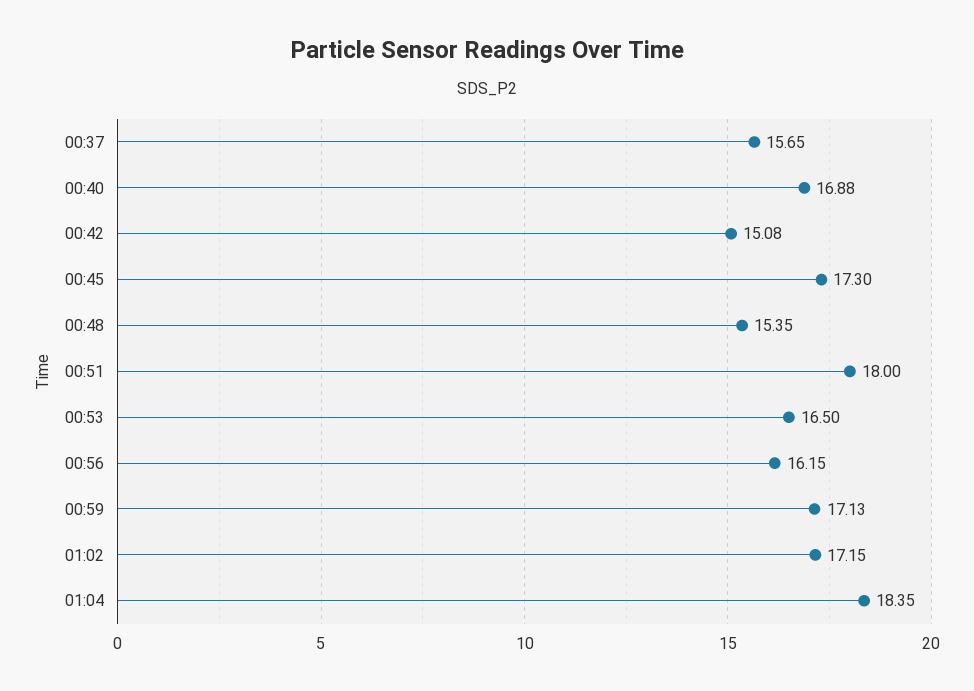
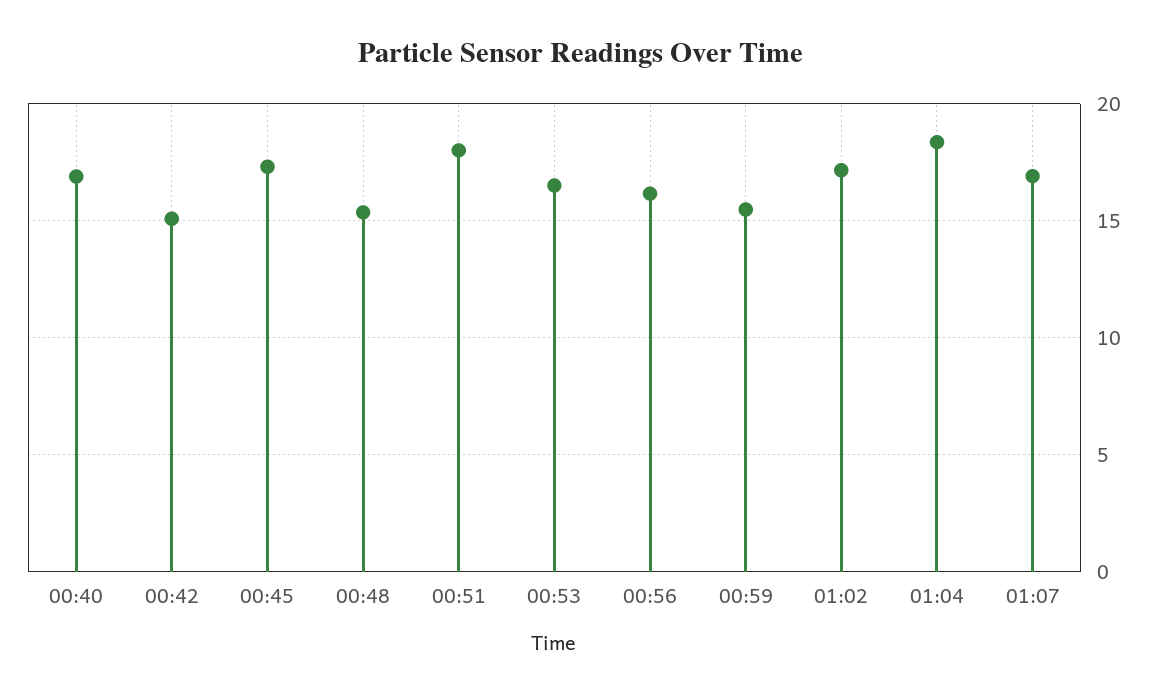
00:37: 15.65 -> none
00:59: 17.13 -> 15.5
01:07: none -> 17

